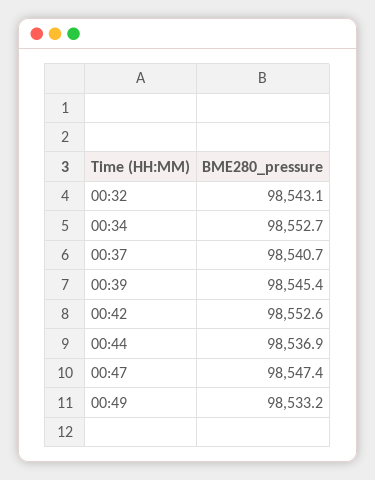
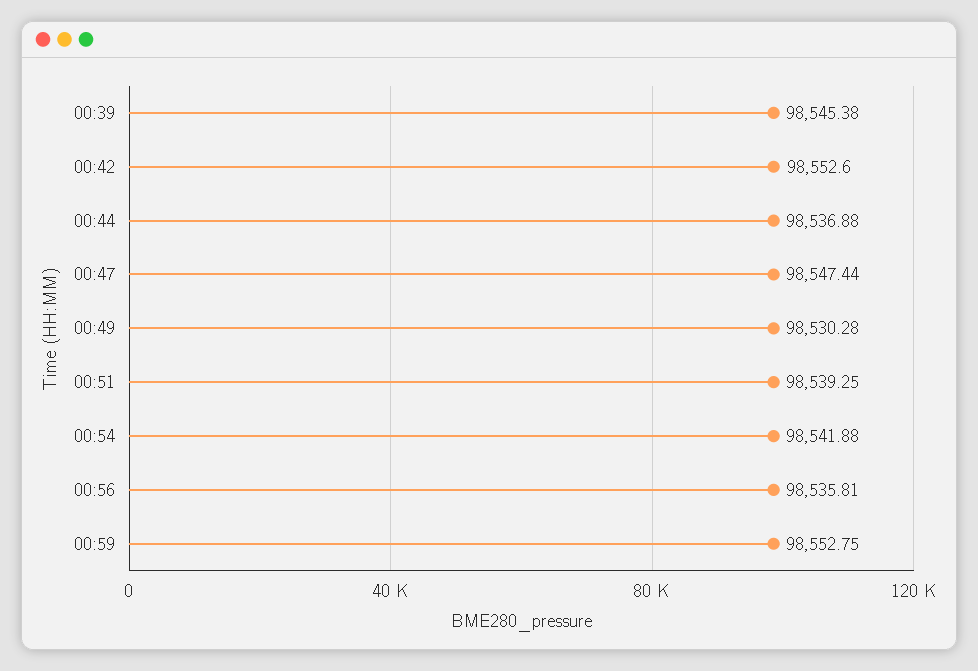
00:32: 98543.1 -> none
00:34: 98552.7 -> none
00:37: 98540.7 -> none
00:49: 98533.2 -> 98530.28
00:51: none -> 98539.25
00:54: none -> 98541.88
00:56: none -> 98535.81
00:59: none -> 98552.75

